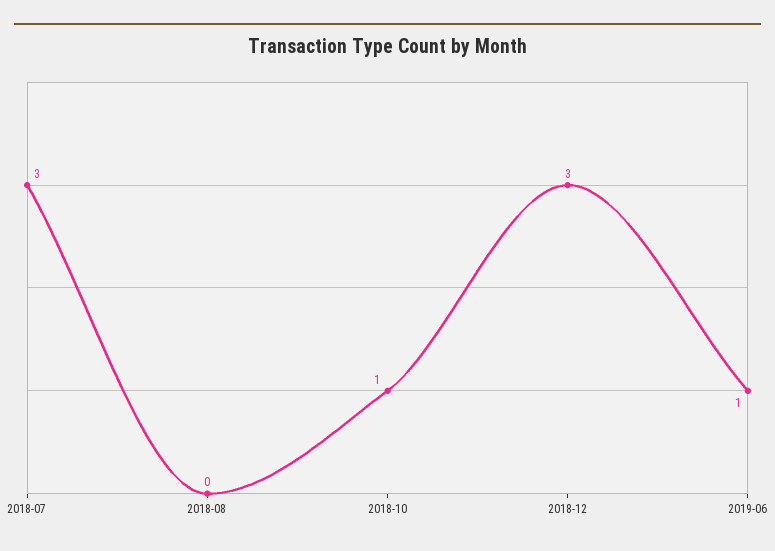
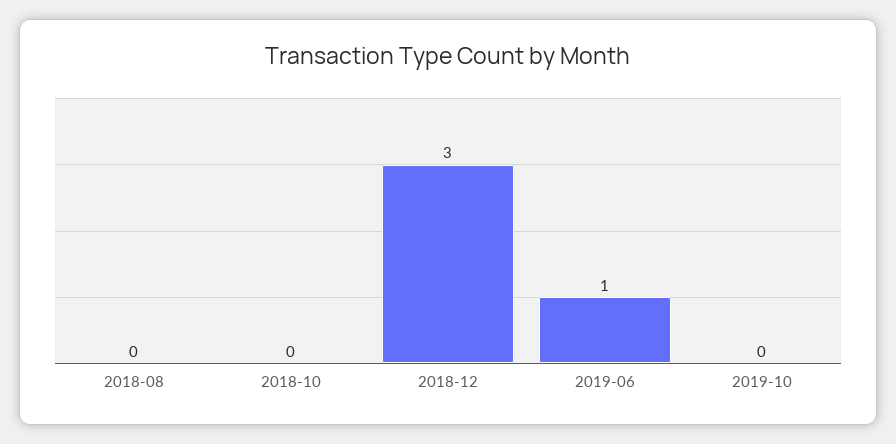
2018-07: 3 -> none
2018-10: 1 -> 0
2019-10: none -> 0

